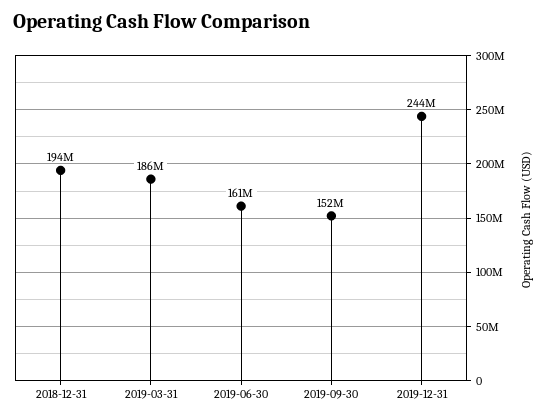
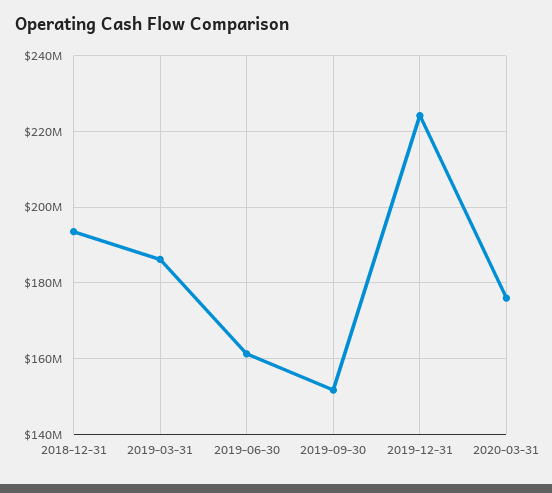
2019-12-31: 244000000 -> 224000000
2020-03-31: none -> 176000000

